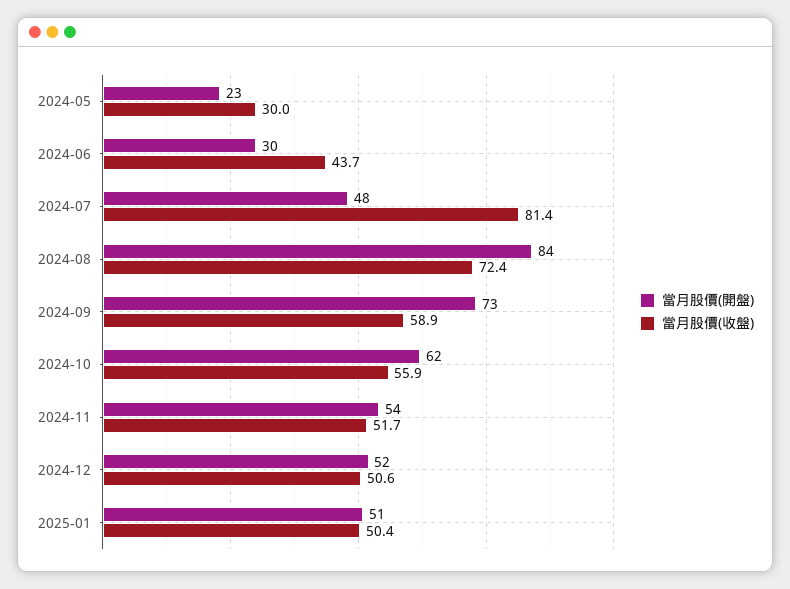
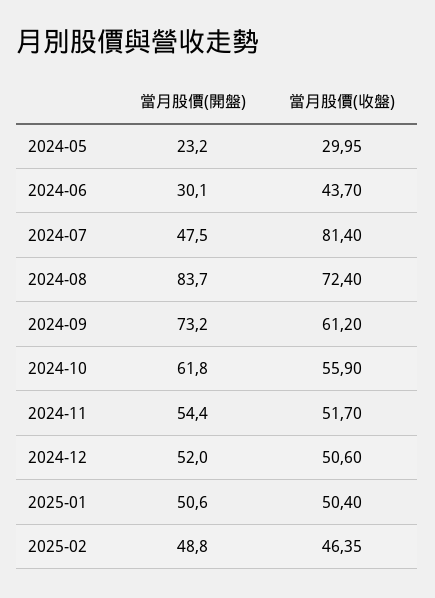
當月股價(收盤), 2024-09: 58.9 -> 61.2
當月股價(開盤), 2025-02: none -> 48.8
當月股價(收盤), 2025-02: none -> 46.35

